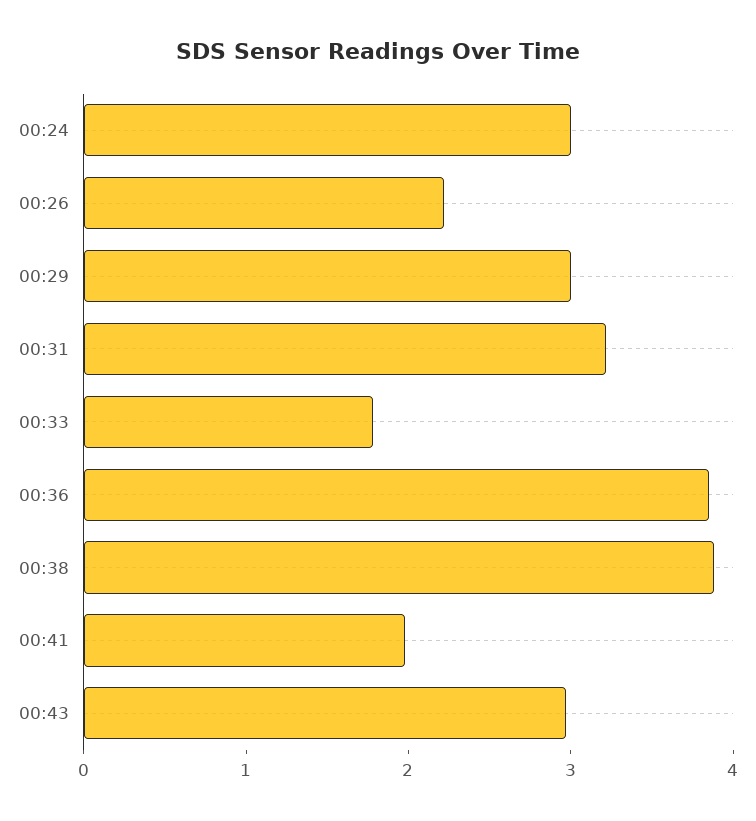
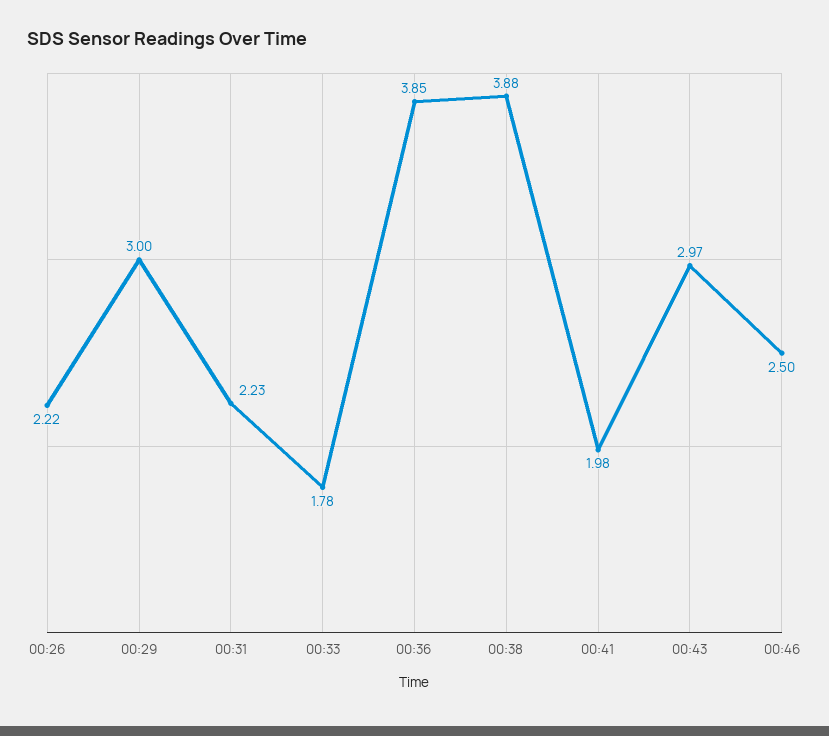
00:24: 3 -> none
00:31: 3.2 -> 2.23
00:46: none -> 2.5

